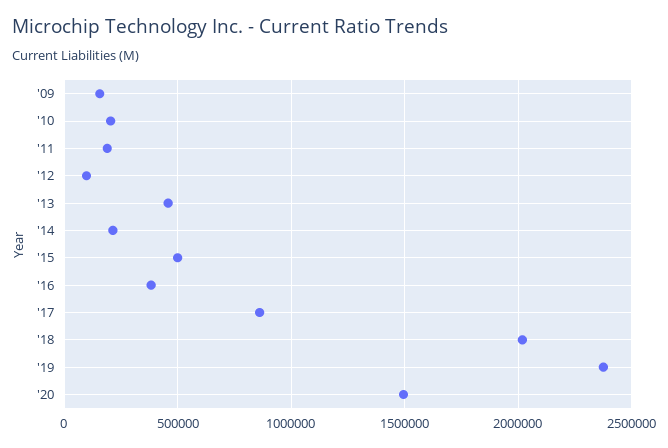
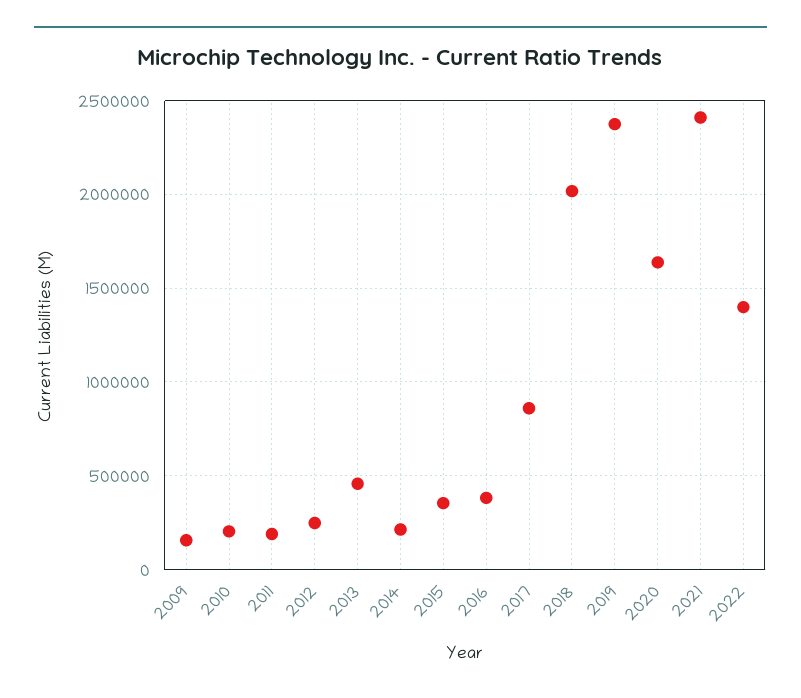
'12: 100000 -> 250000
'15: 500000 -> 350000
'20: 1500000 -> 1650000
2021: none -> 2400000
2022: none -> 1400000

